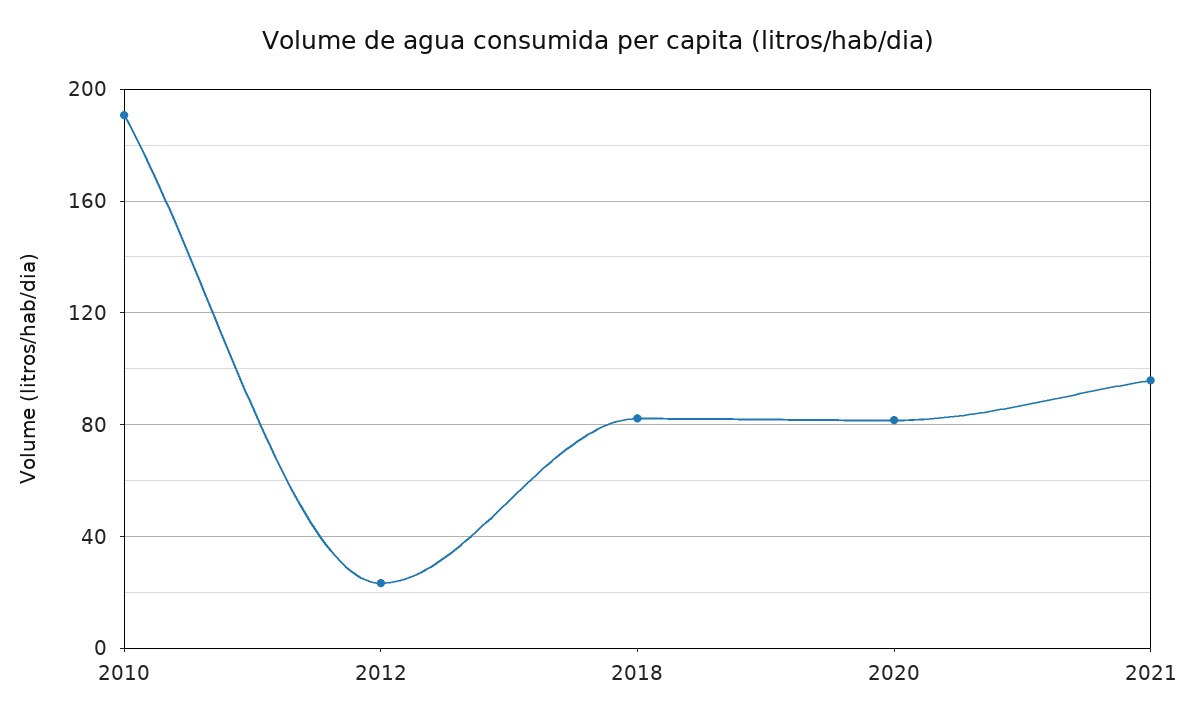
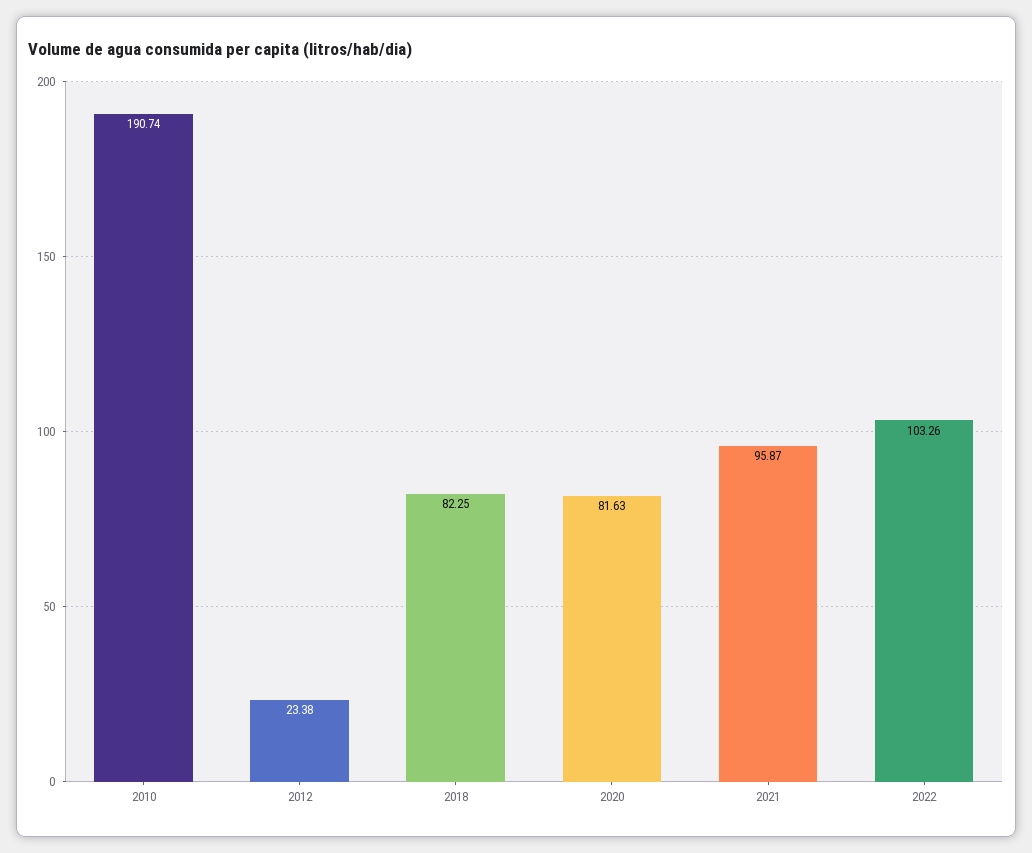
2022: none -> 103.26

